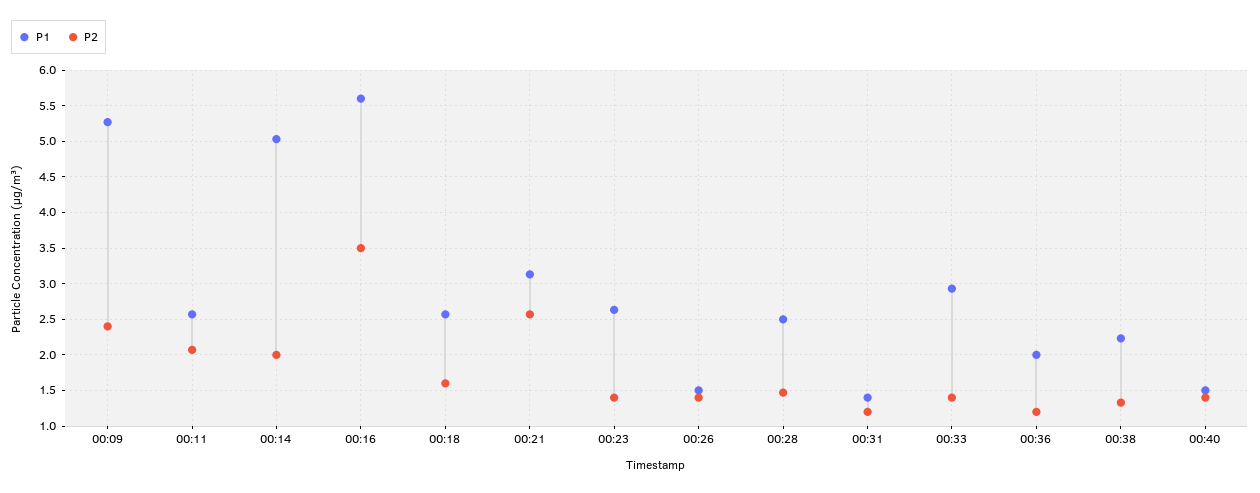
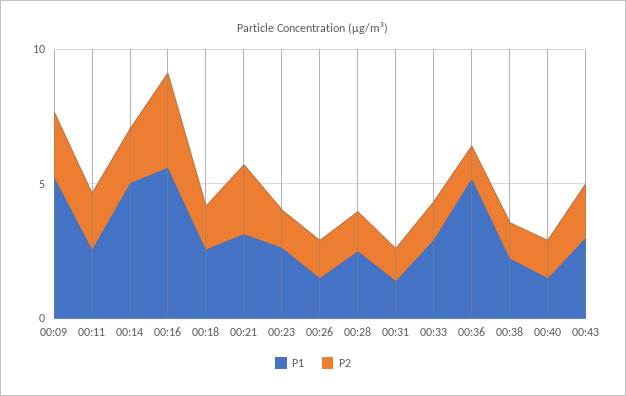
P1, 00:36: 2 -> 5
P1, 00:43: none -> 3
P2, 00:43: none -> 2

